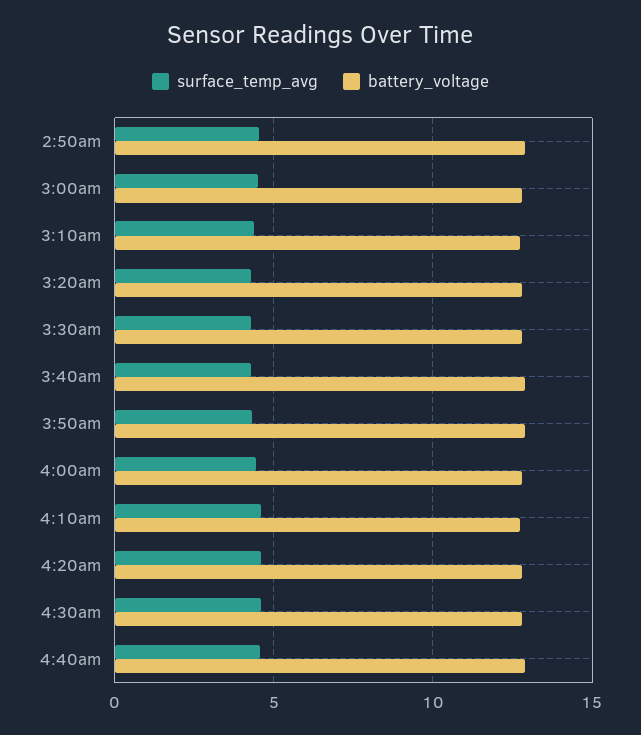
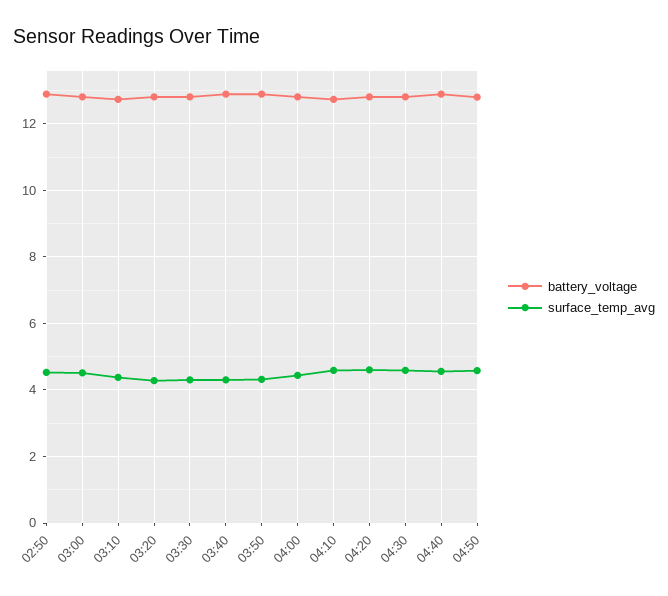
battery_voltage, 04:50: none -> 12.8
surface_temp_avg, 04:50: none -> 4.6

